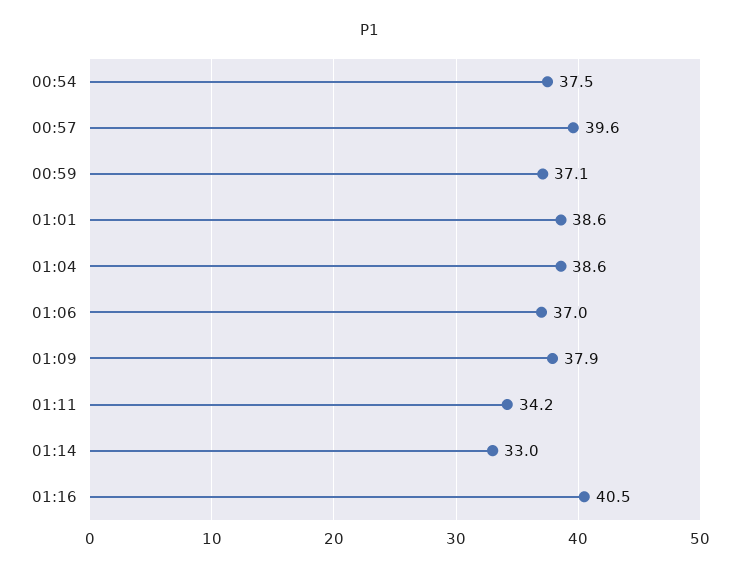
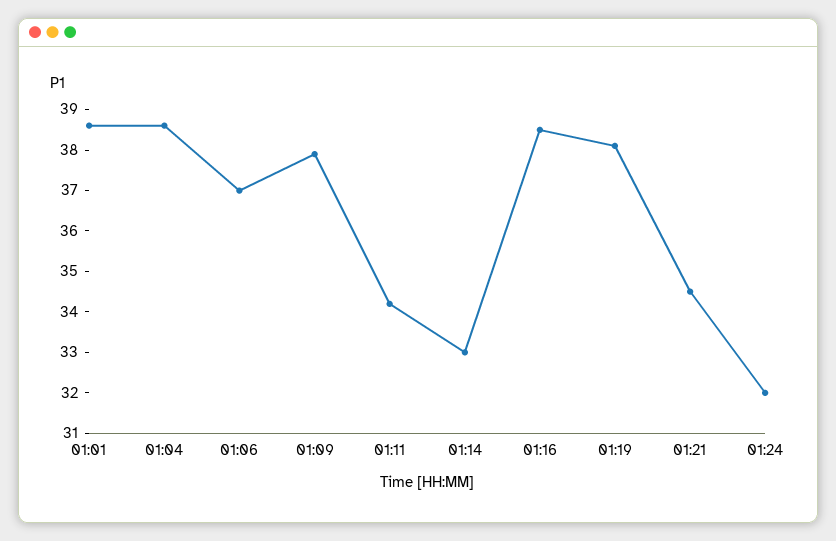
00:54: 37.5 -> none
00:57: 39.6 -> none
00:59: 37.1 -> none
01:16: 40.5 -> 38.5
01:19: none -> 38
01:21: none -> 34.5
01:24: none -> 32

